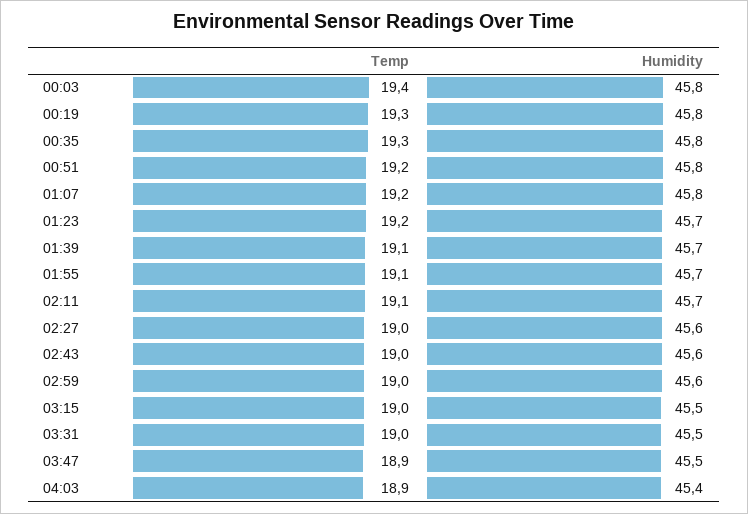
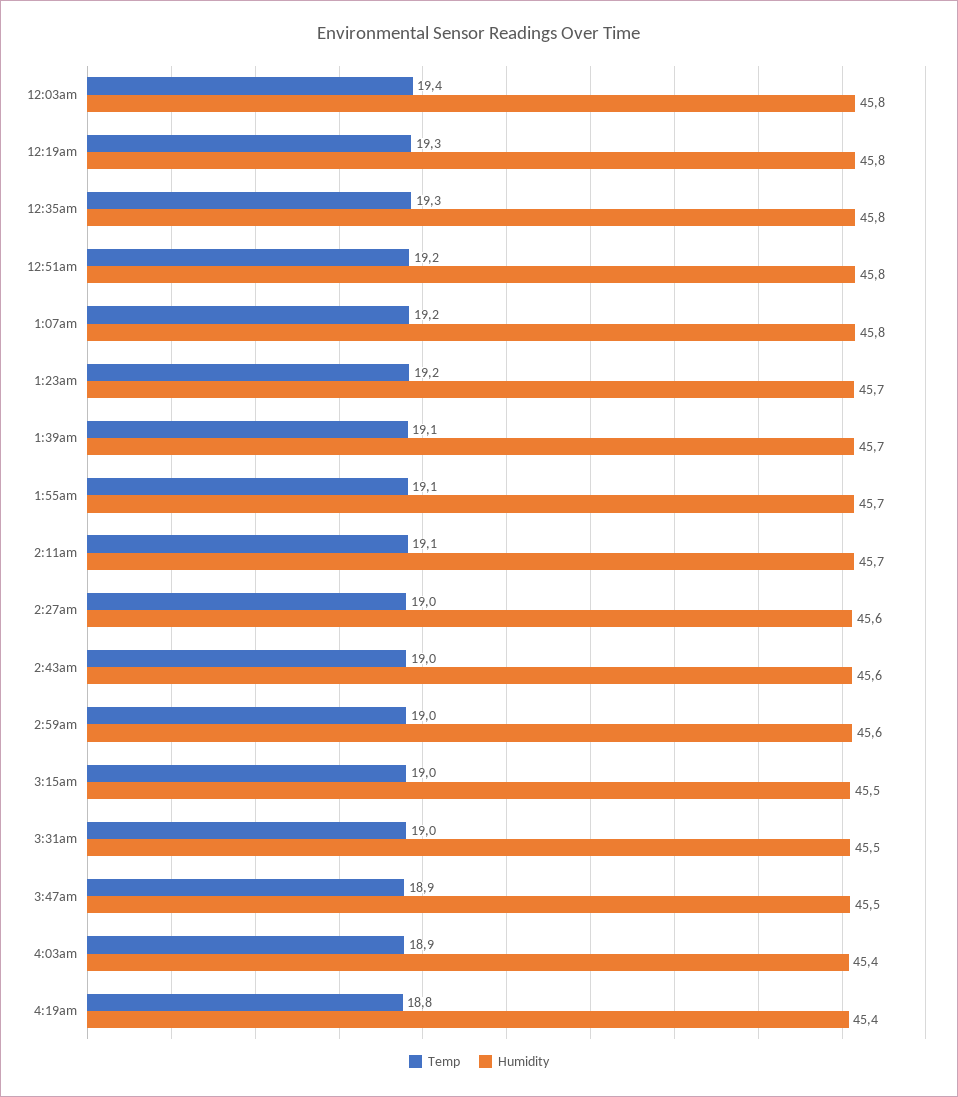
Temp, 4:19am: none -> 18.8
Humidity, 4:19am: none -> 45.4

